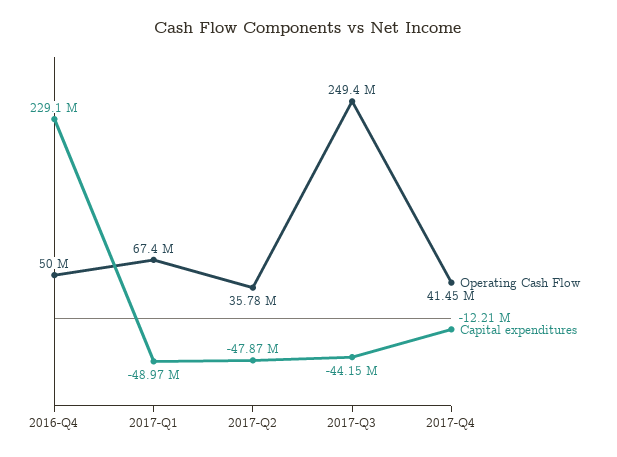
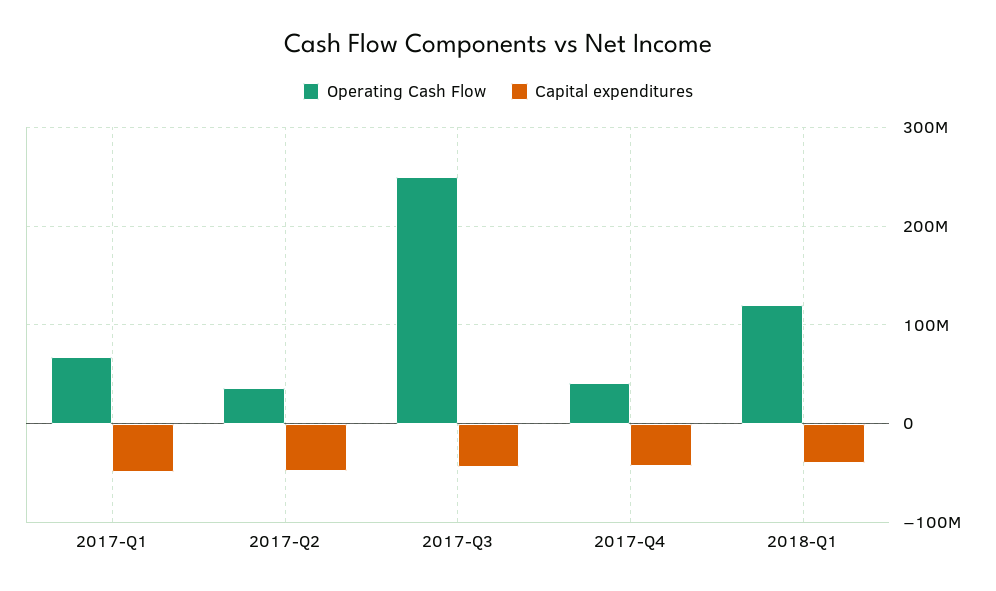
Operating Cash Flow, 2016-Q4: 50000000 -> none
Capital expenditures, 2016-Q4: 229100000 -> none
Capital expenditures, 2017-Q4: -12210000 -> -40000000
Operating Cash Flow, 2018-Q1: none -> 120000000
Capital expenditures, 2018-Q1: none -> -40000000

